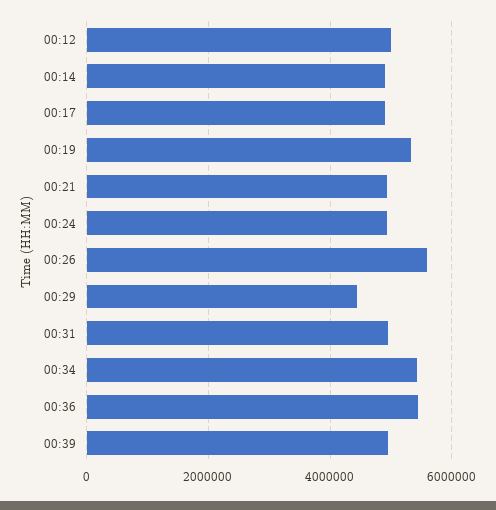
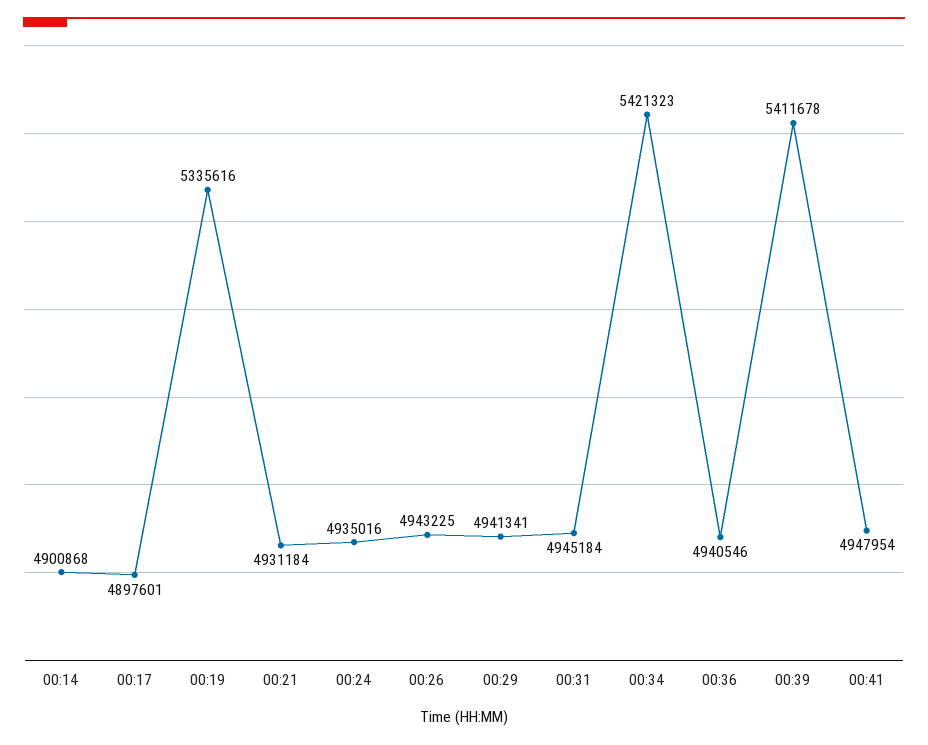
00:12: 5000000 -> none
00:26: 5600000 -> 4943225
00:29: 4400000 -> 4941341
00:36: 5400000 -> 4940546
00:39: 5000000 -> 5411678
00:41: none -> 4947954

